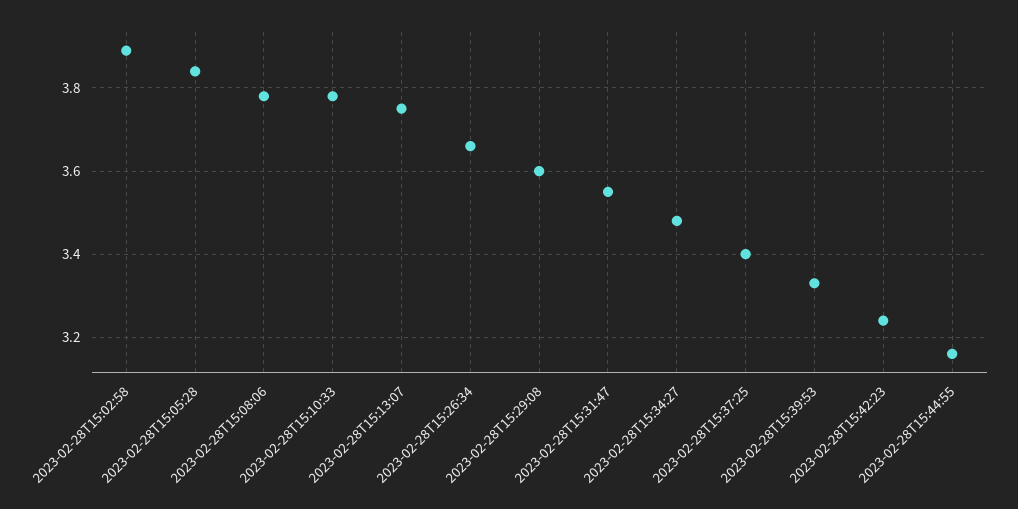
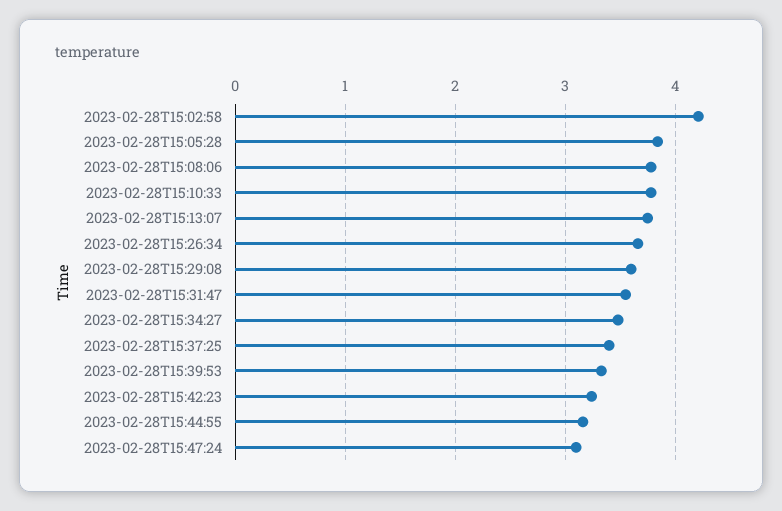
2023-02-28T15:02:58: 3.9 -> 4.2
2023-02-28T15:47:24: none -> 3.1

